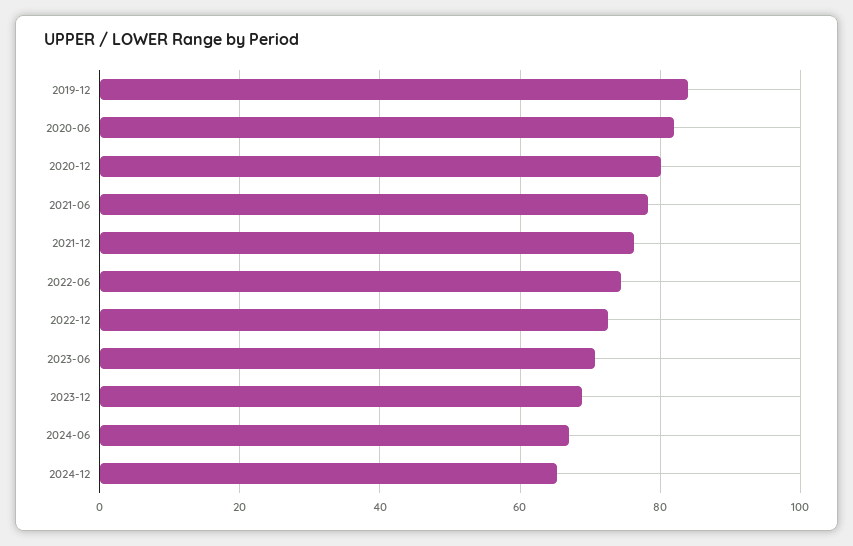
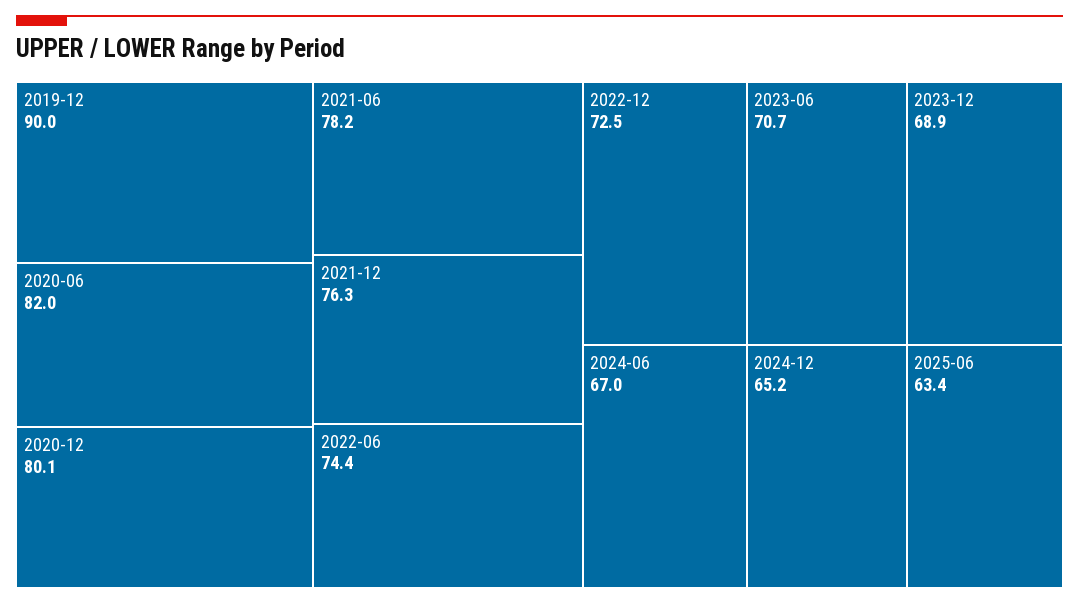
2019-12: 84 -> 90
2025-06: none -> 63.4

